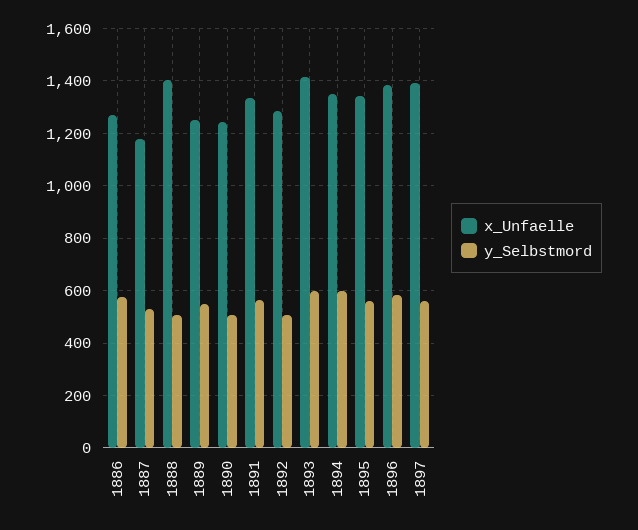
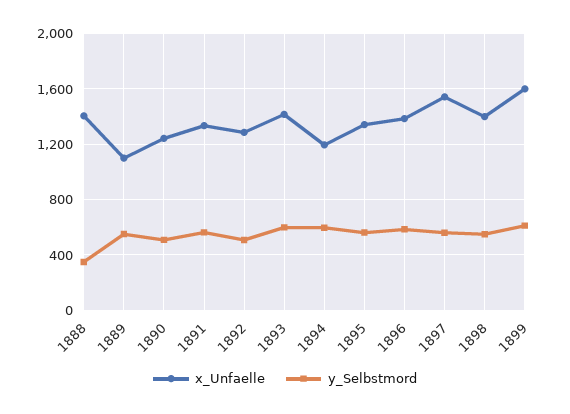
x_Unfaelle, 1886: 1275 -> none
y_Selbstmord, 1886: 575 -> none
x_Unfaelle, 1887: 1175 -> none
y_Selbstmord, 1887: 525 -> none
y_Selbstmord, 1888: 500 -> 350
x_Unfaelle, 1889: 1250 -> 1100
x_Unfaelle, 1894: 1350 -> 1200
x_Unfaelle, 1897: 1400 -> 1550
x_Unfaelle, 1898: none -> 1400
y_Selbstmord, 1898: none -> 550
x_Unfaelle, 1899: none -> 1600
y_Selbstmord, 1899: none -> 600

